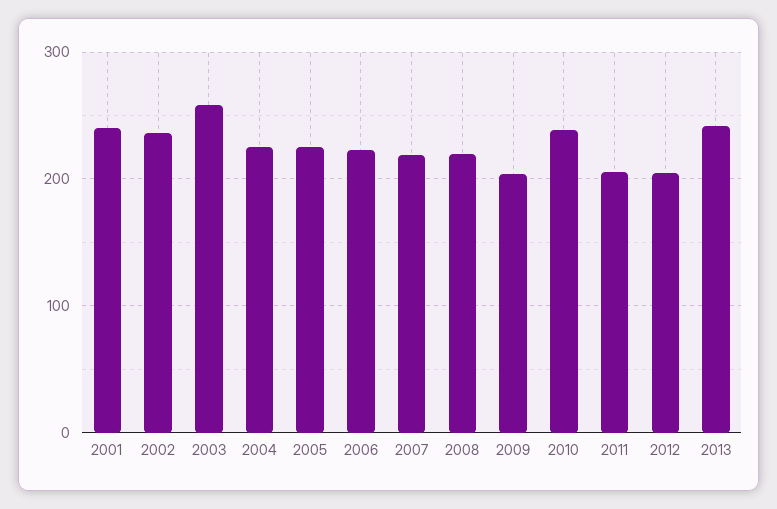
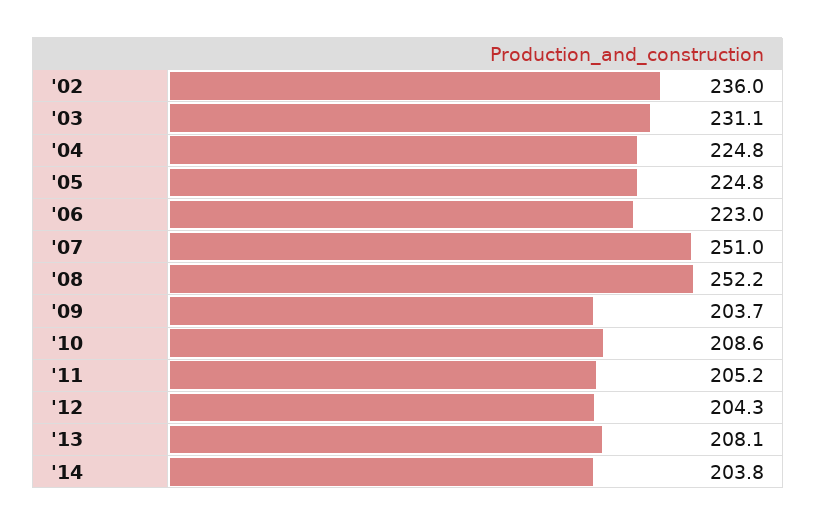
2001: 240 -> none
2003: 260 -> 231.1
2007: 220 -> 251
2008: 220 -> 252.2
2010: 240 -> 208.6
2013: 240 -> 208.1
'14: none -> 203.8

